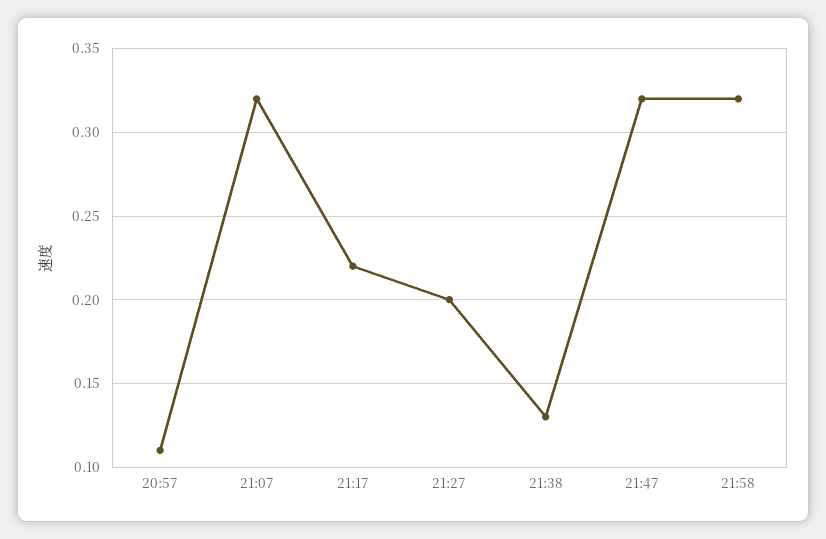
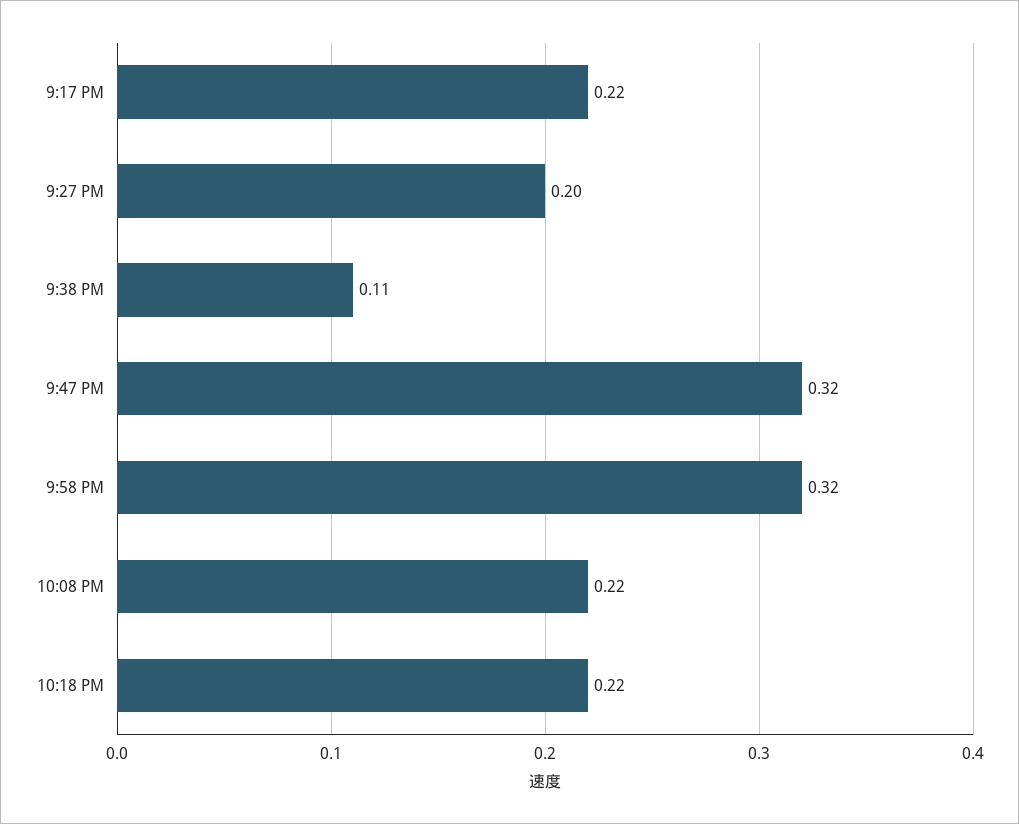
20:57: 0.11 -> none
21:07: 0.32 -> none
21:38: 0.13 -> 0.11
10:08 PM: none -> 0.22
10:18 PM: none -> 0.22

